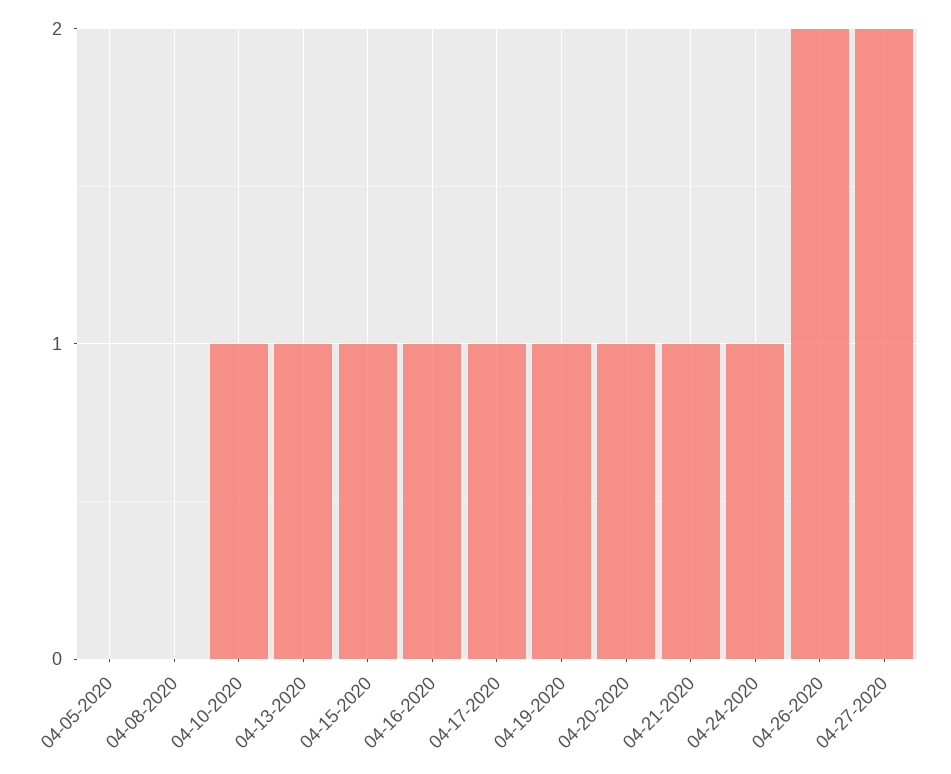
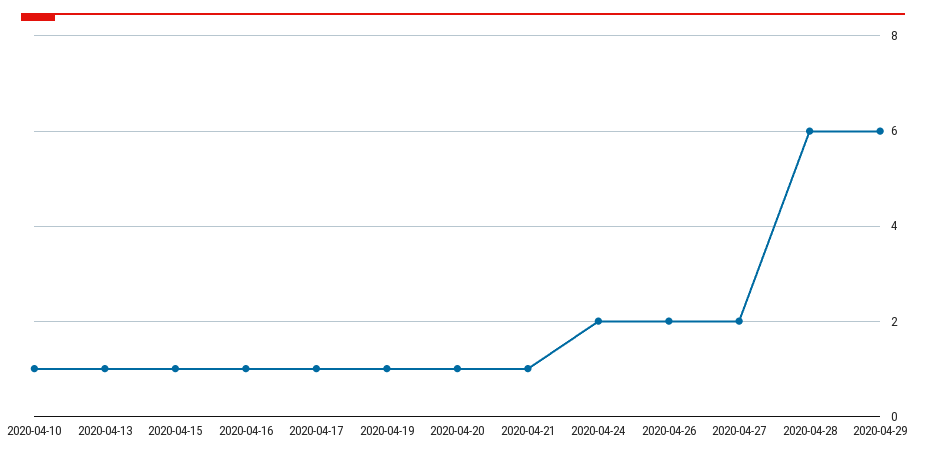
04-05-2020: 0 -> none
04-08-2020: 0 -> none
04-24-2020: 1 -> 2
2020-04-28: none -> 6
2020-04-29: none -> 6

